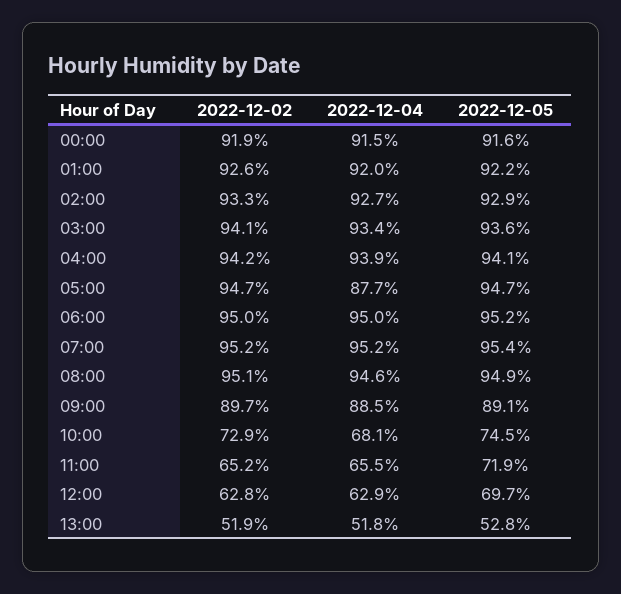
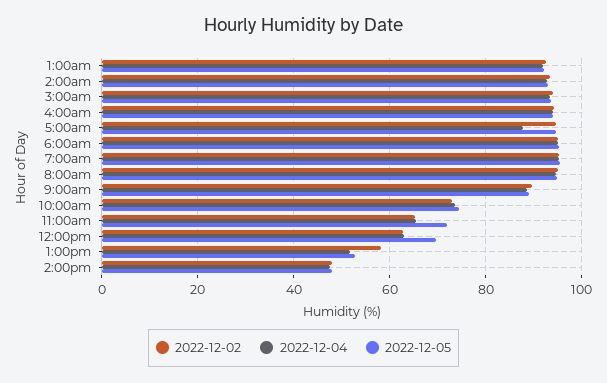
2022-12-02, 00:00: 91.9 -> none
2022-12-04, 00:00: 91.5 -> none
2022-12-05, 00:00: 91.6 -> none
2022-12-04, 10:00: 68.1 -> 74
2022-12-02, 13:00: 51.9 -> 58
2022-12-02, 2:00pm: none -> 48
2022-12-04, 2:00pm: none -> 48
2022-12-05, 2:00pm: none -> 48

